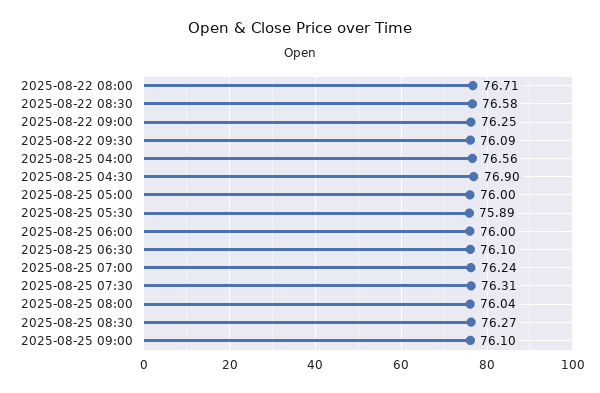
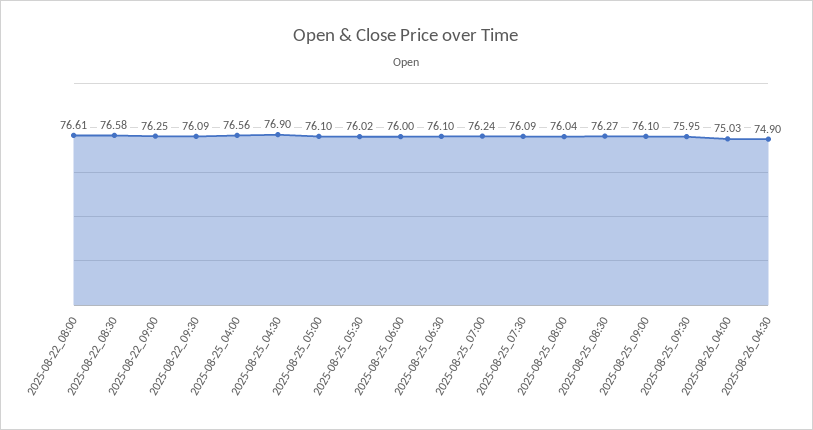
2025-08-22 08:00: 76.71 -> 76.61
2025-08-25 05:00: 76 -> 76.1
2025-08-25 05:30: 75.89 -> 76.02
2025-08-25 07:30: 76.31 -> 76.09
2025-08-25_09:30: none -> 75.95
2025-08-26_04:00: none -> 75.03
2025-08-26_04:30: none -> 74.9

